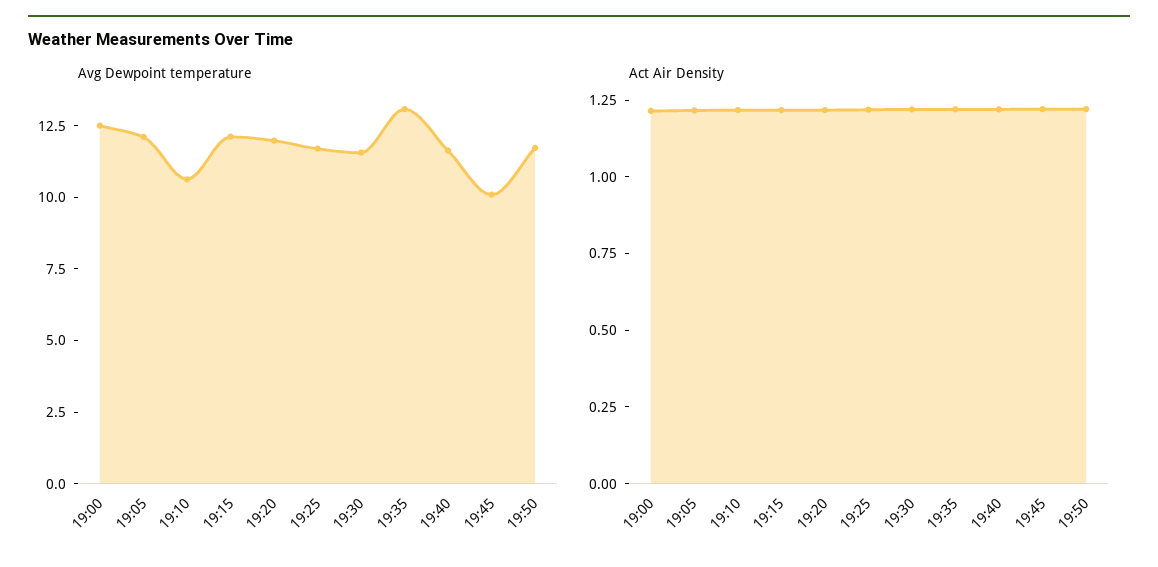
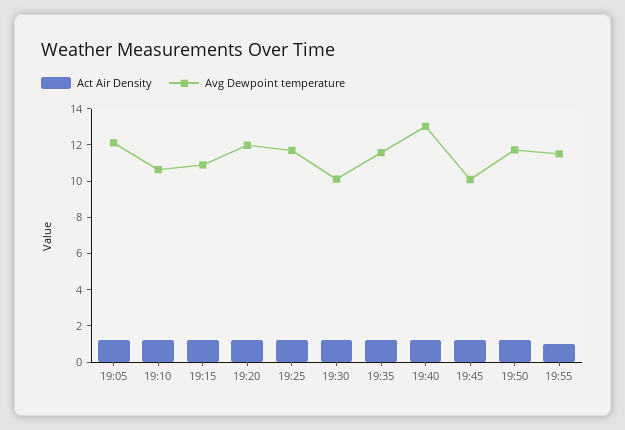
Avg Dewpoint temperature, 19:00: 12.5 -> none
Avg Dewpoint temperature, 19:15: 12 -> 11
Avg Dewpoint temperature, 19:30: 11.5 -> 10
Avg Dewpoint temperature, 19:35: 13 -> 11.5
Avg Dewpoint temperature, 19:40: 11.5 -> 13
Act Air Density, 19:00: 1.2 -> none
Act Air Density, 19:55: none -> 1
Avg Dewpoint temperature, 19:55: none -> 11.5

